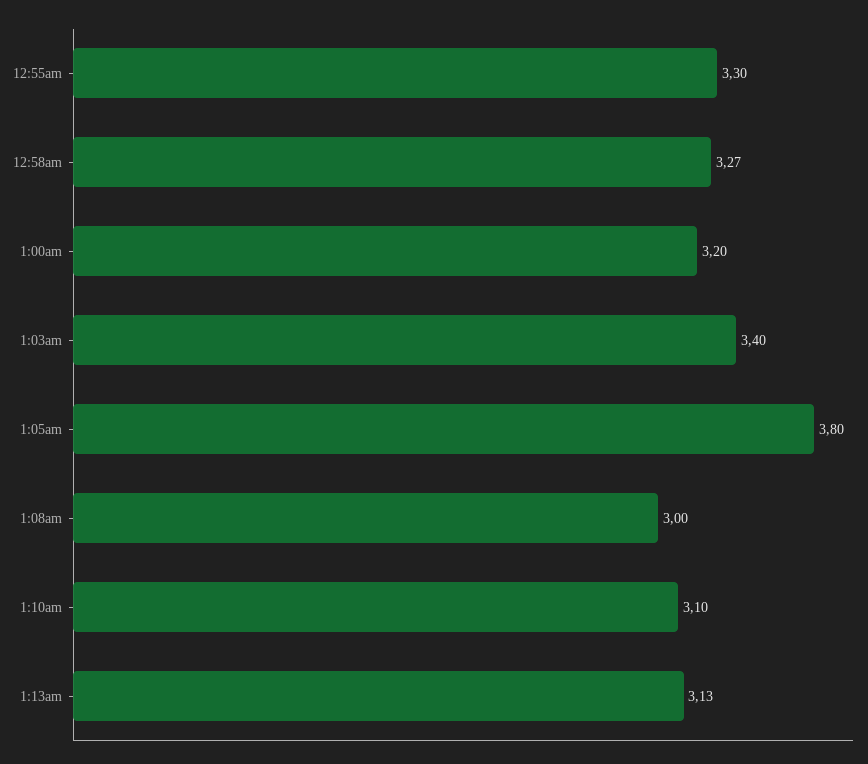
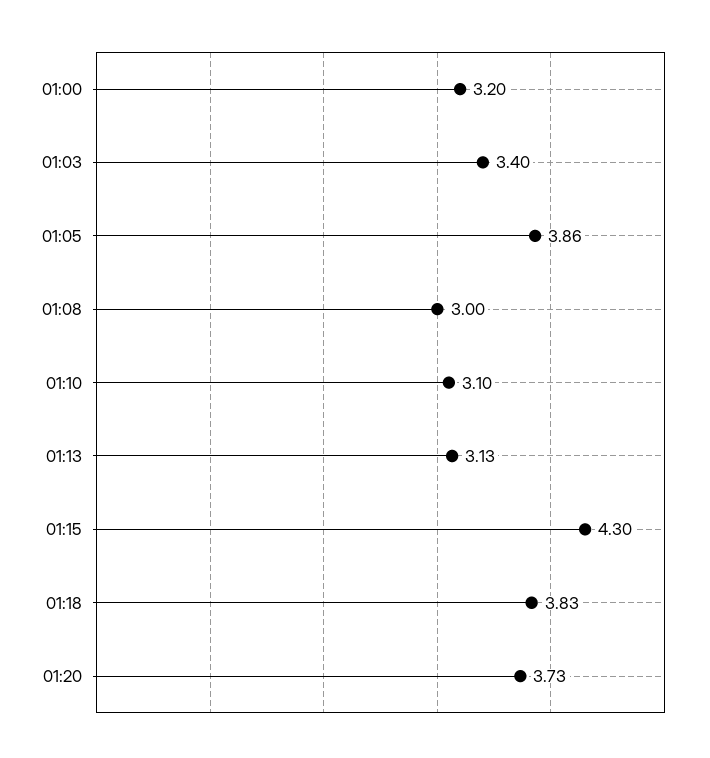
12:55am: 3.3 -> none
12:58am: 3.27 -> none
1:05am: 3.8 -> 3.86
01:15: none -> 4.3
01:18: none -> 3.83
01:20: none -> 3.73

